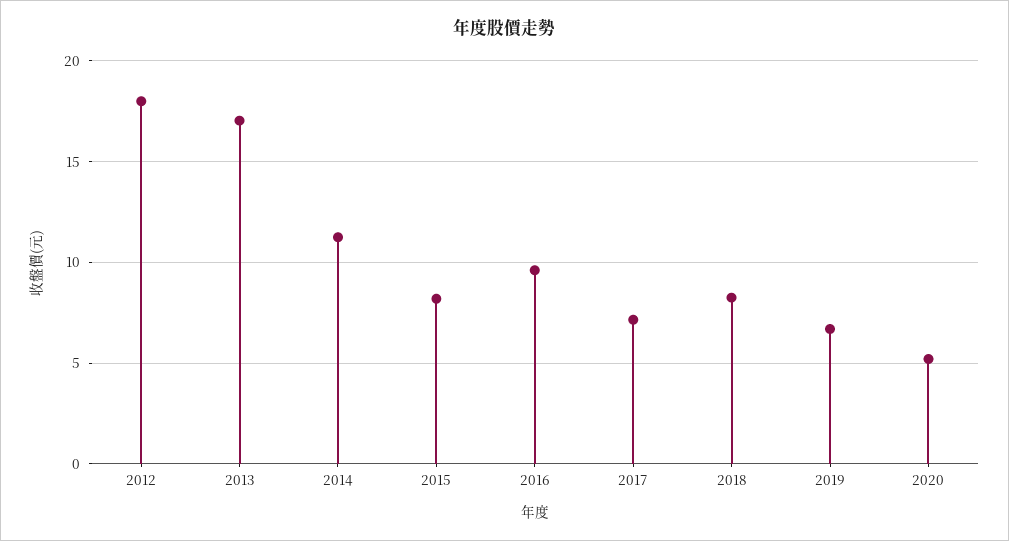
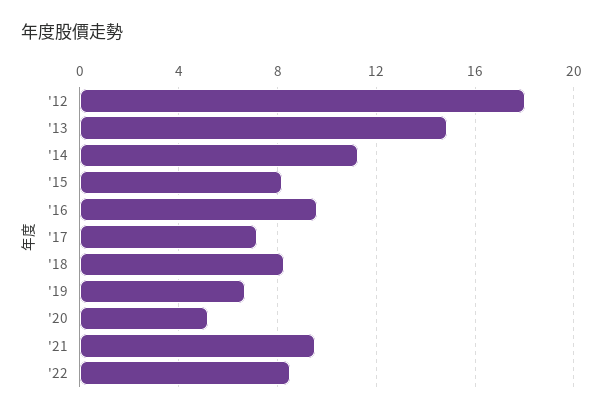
2013: 17 -> 15
'21: none -> 9.5
'22: none -> 8.5

